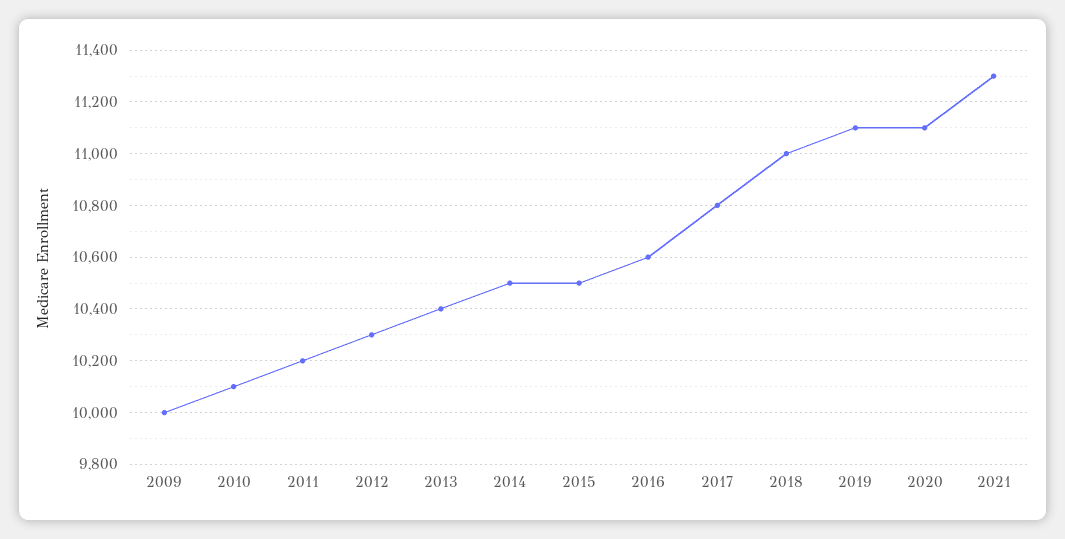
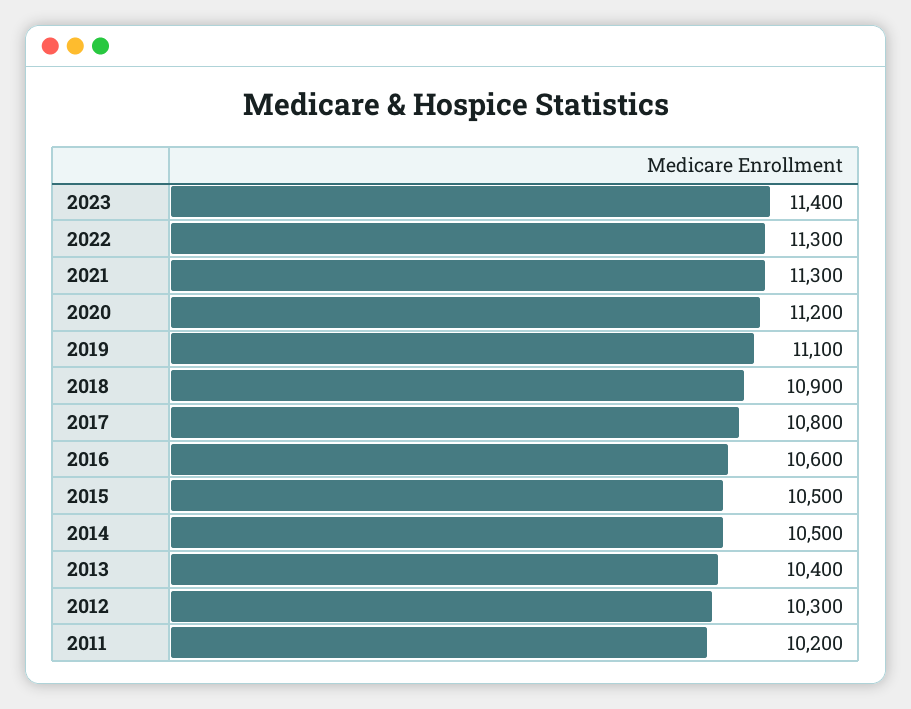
2009: 10000 -> none
2010: 10100 -> none
2018: 11000 -> 10900
2020: 11100 -> 11200
2023: none -> 11400
2022: none -> 11300

